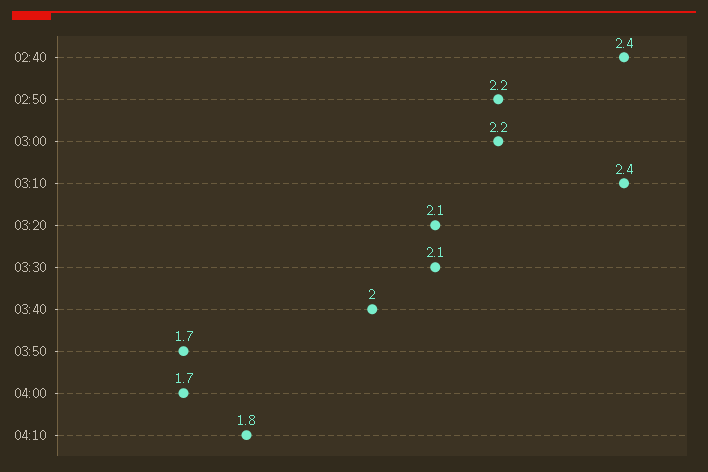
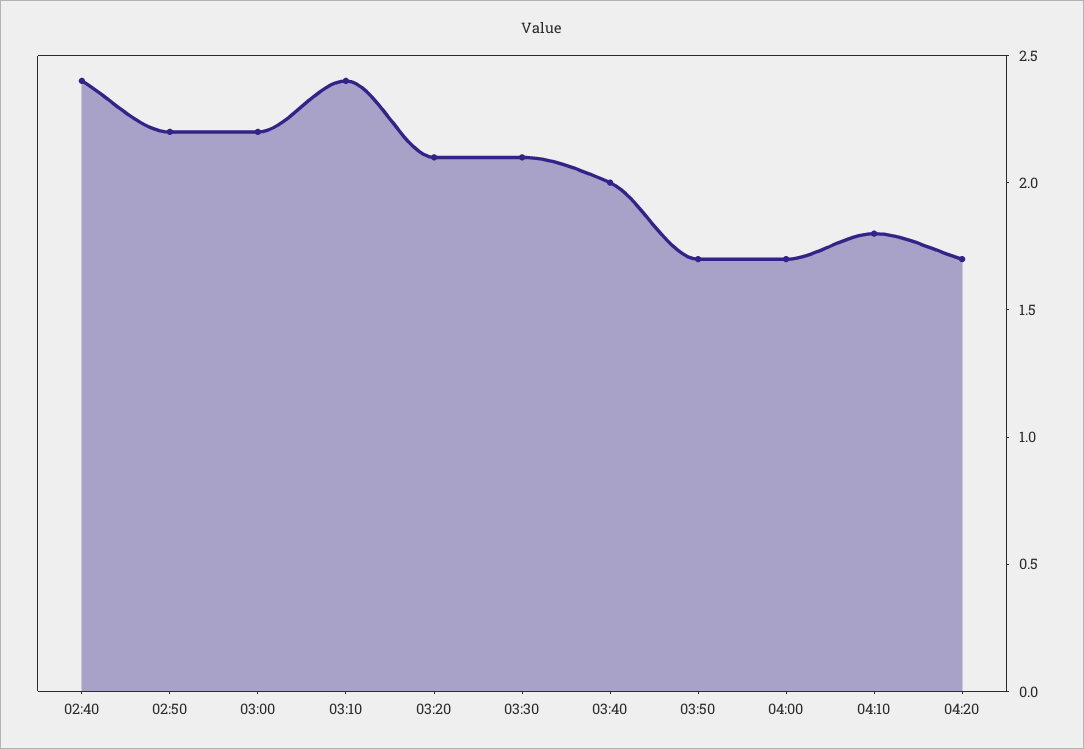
04:20: none -> 1.7

